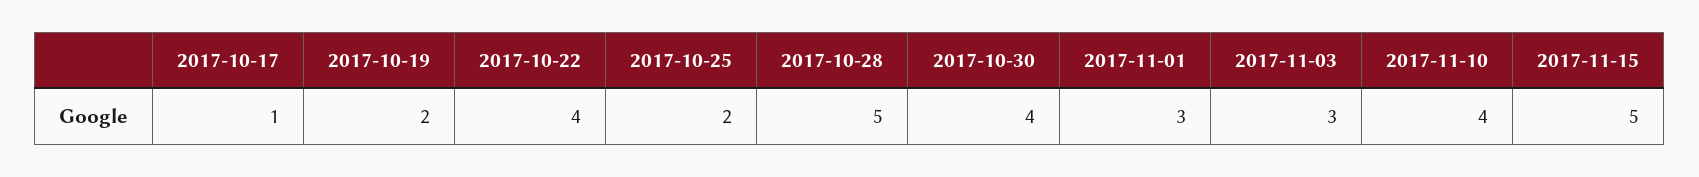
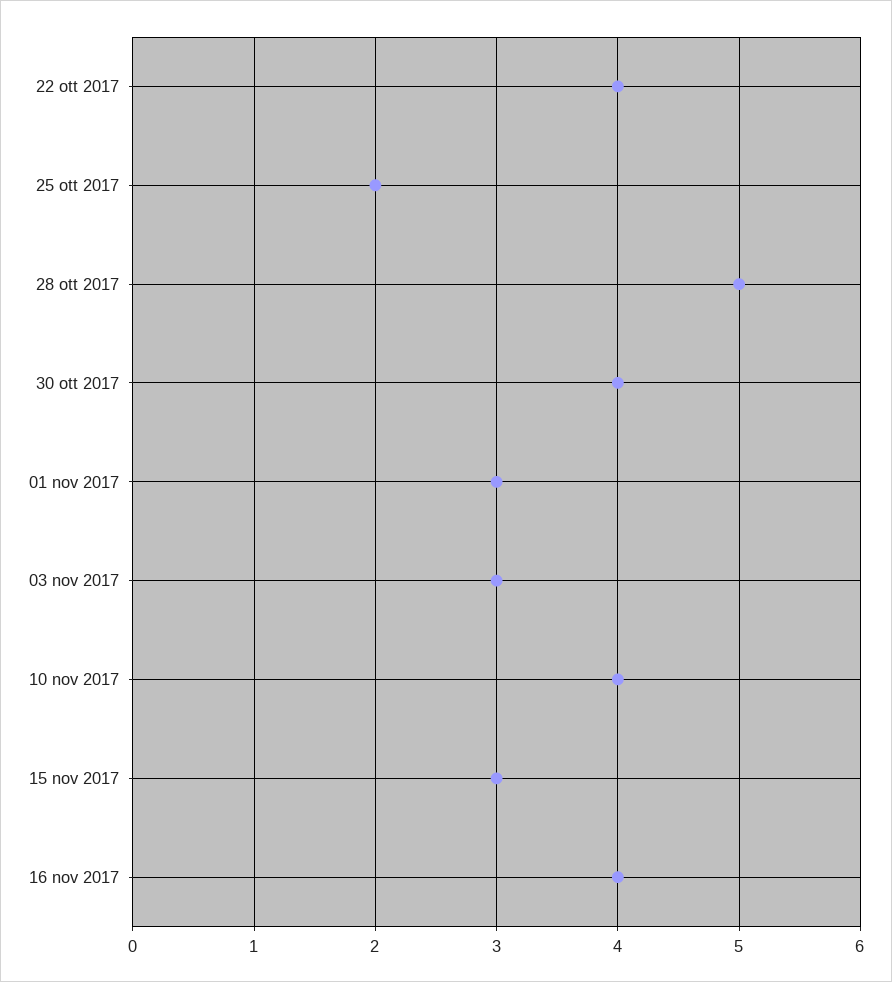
2017-10-17: 1 -> none
2017-10-19: 2 -> none
2017-11-15: 5 -> 3
16 nov 2017: none -> 4

